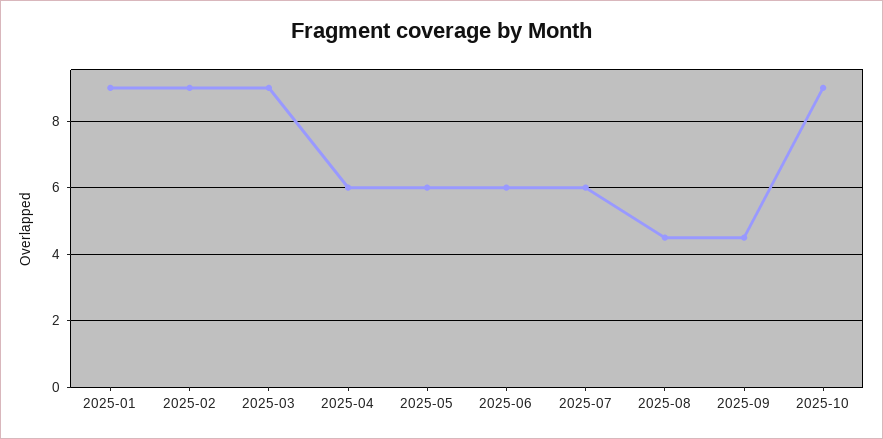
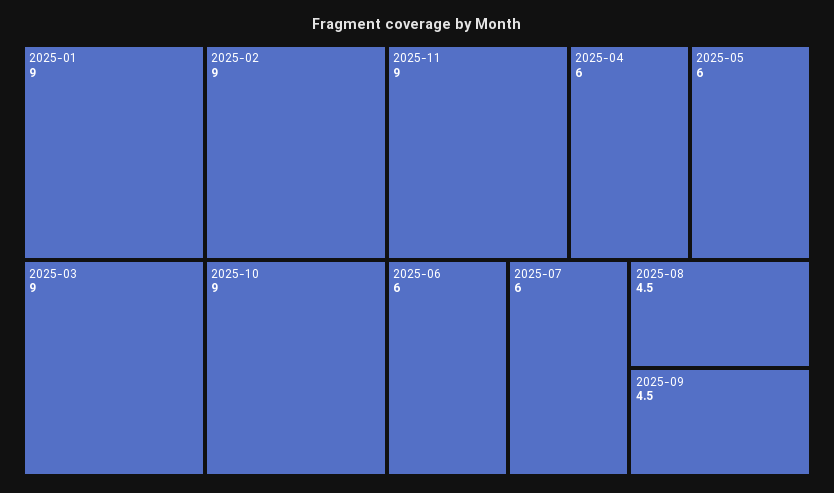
2025-11: none -> 9

